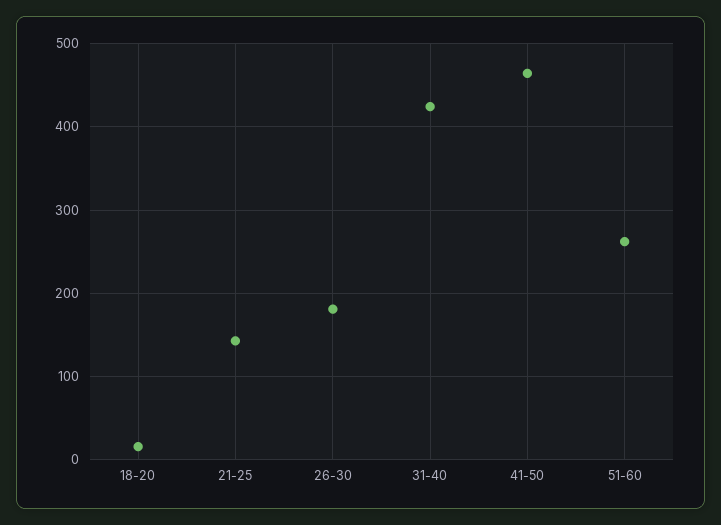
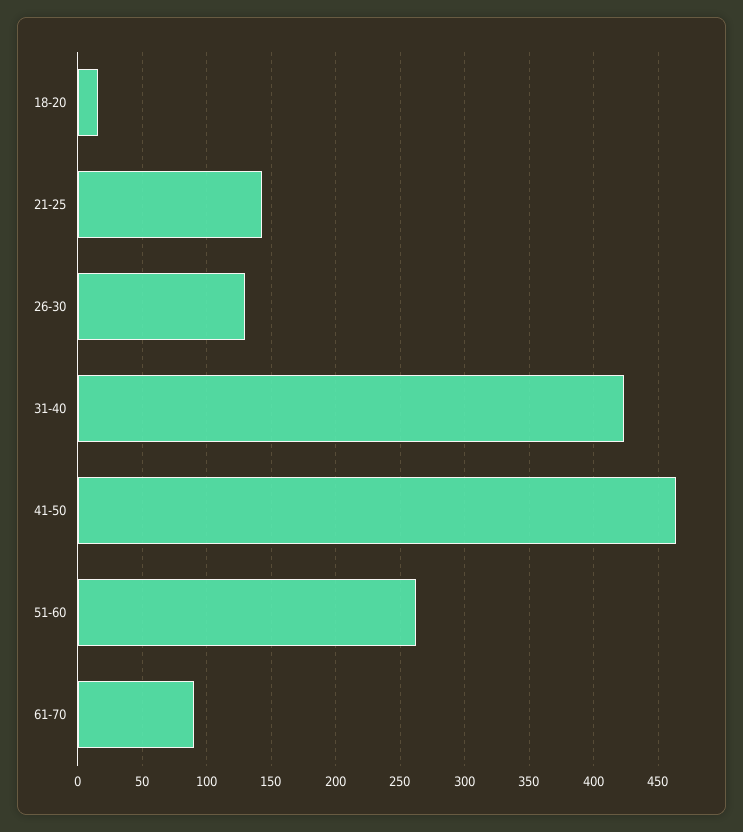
26-30: 180 -> 130
61-70: none -> 90

